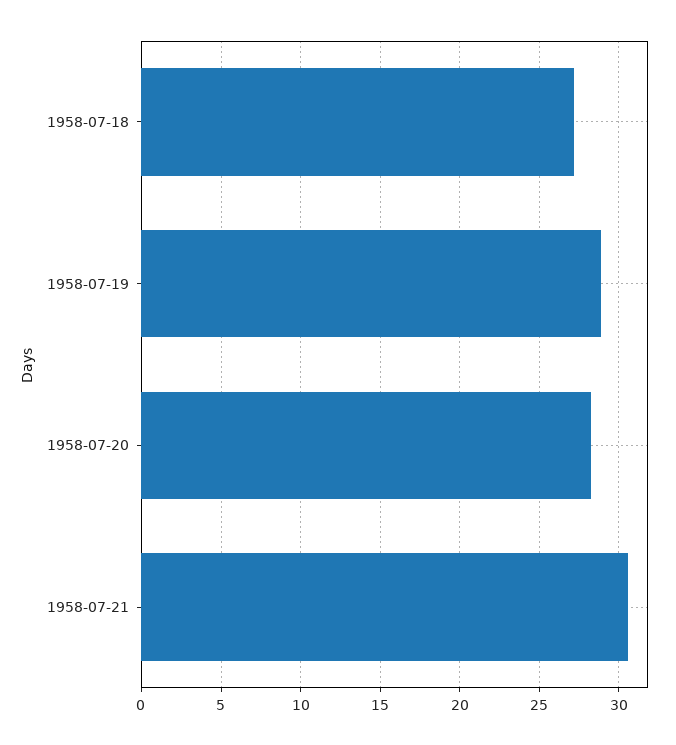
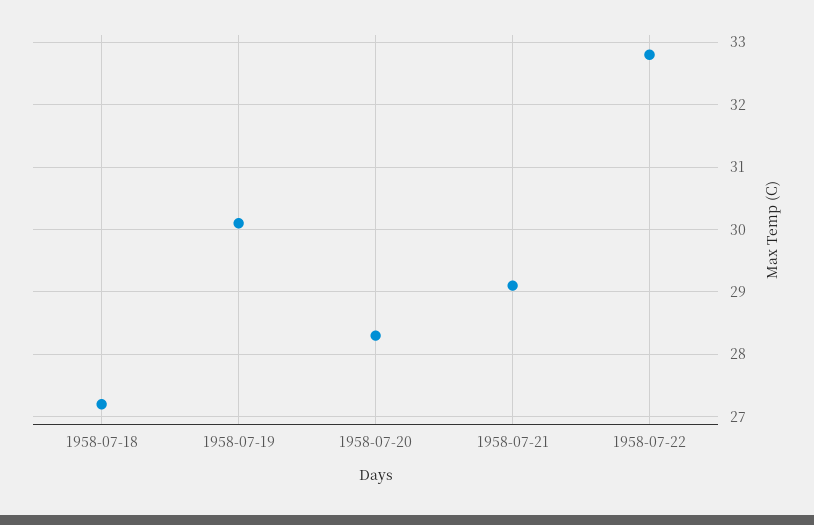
1958-07-19: 29 -> 30.1
1958-07-21: 30.5 -> 29.1
1958-07-22: none -> 32.8

